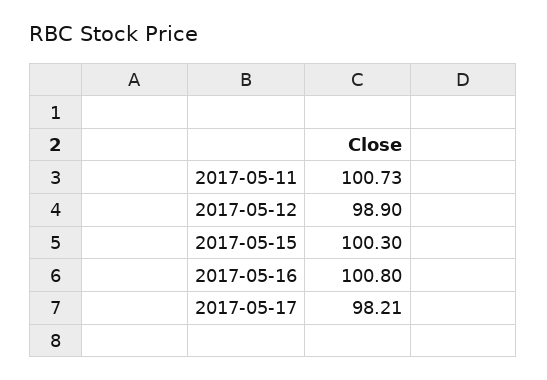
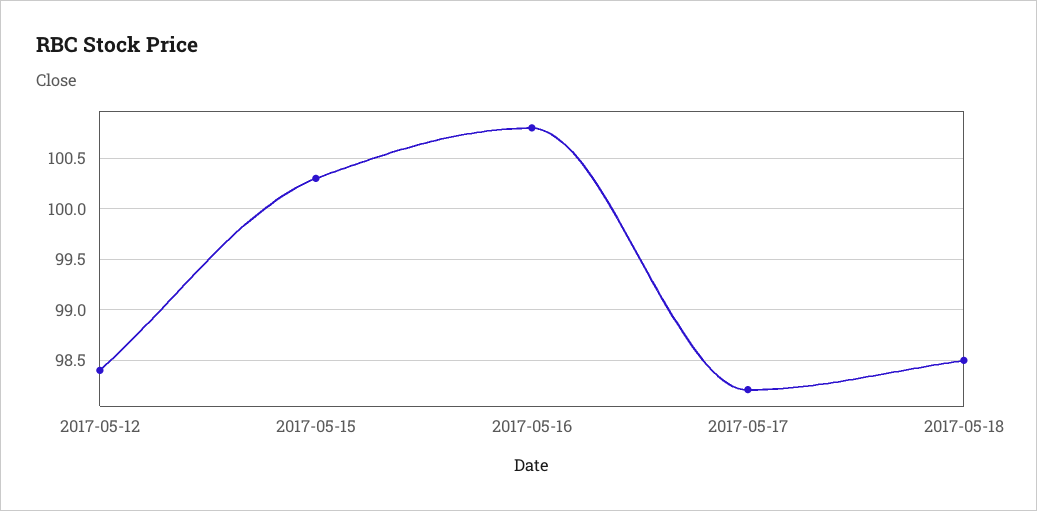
2017-05-11: 100.73 -> none
2017-05-12: 98.9 -> 98.4
2017-05-18: none -> 98.5

